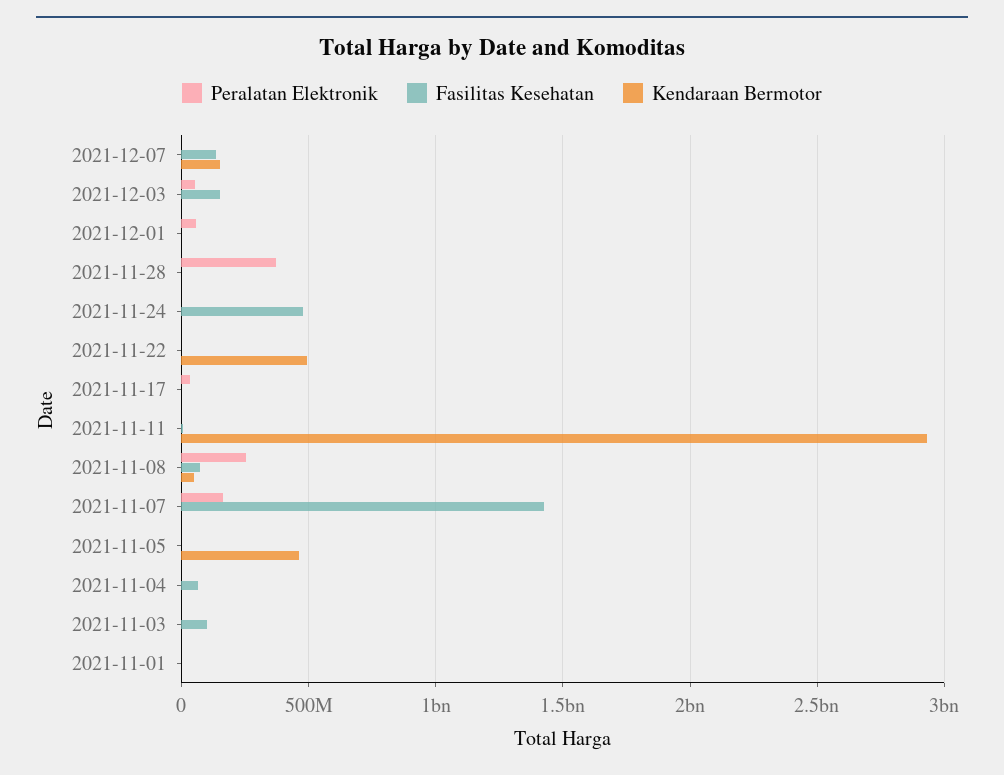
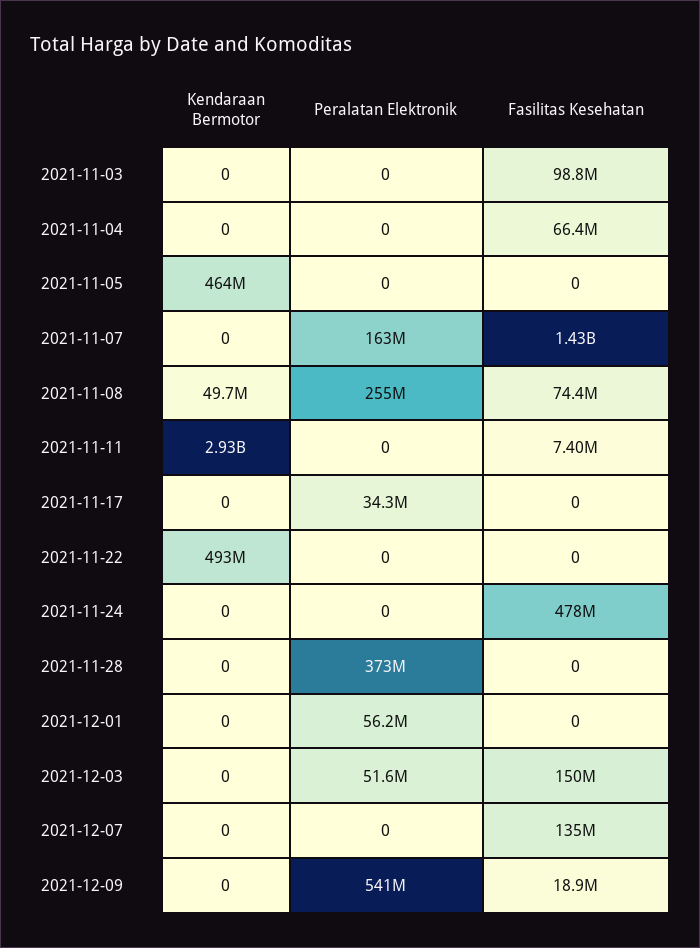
Kendaraan Bermotor, 2021-12-07: 150000000 -> 0
Peralatan Elektronik, 2021-11-01: 0 -> none
Fasilitas Kesehatan, 2021-11-01: 0 -> none
Kendaraan Bermotor, 2021-11-01: 0 -> none
Kendaraan Bermotor, 2021-12-09: none -> 0
Peralatan Elektronik, 2021-12-09: none -> 541000000
Fasilitas Kesehatan, 2021-12-09: none -> 18900000

